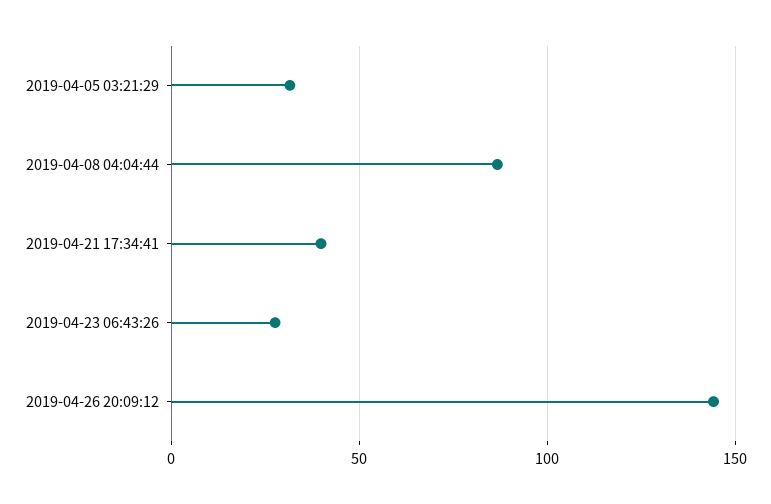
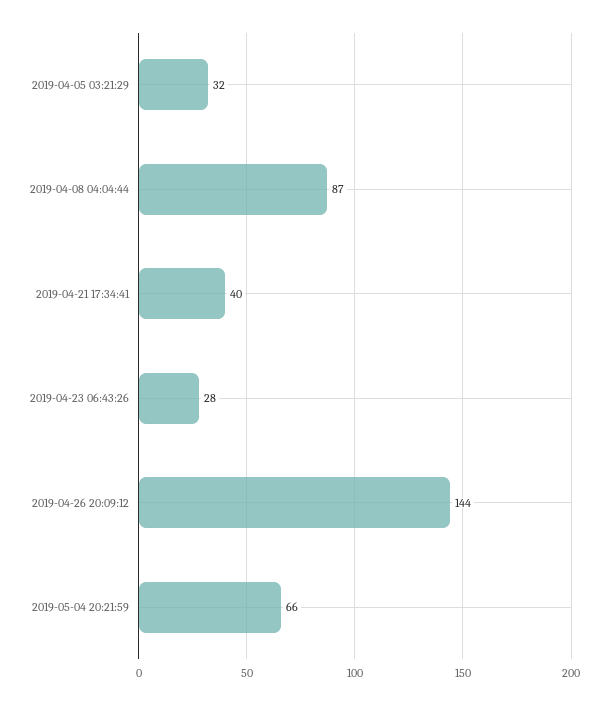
2019-05-04 20:21:59: none -> 66

